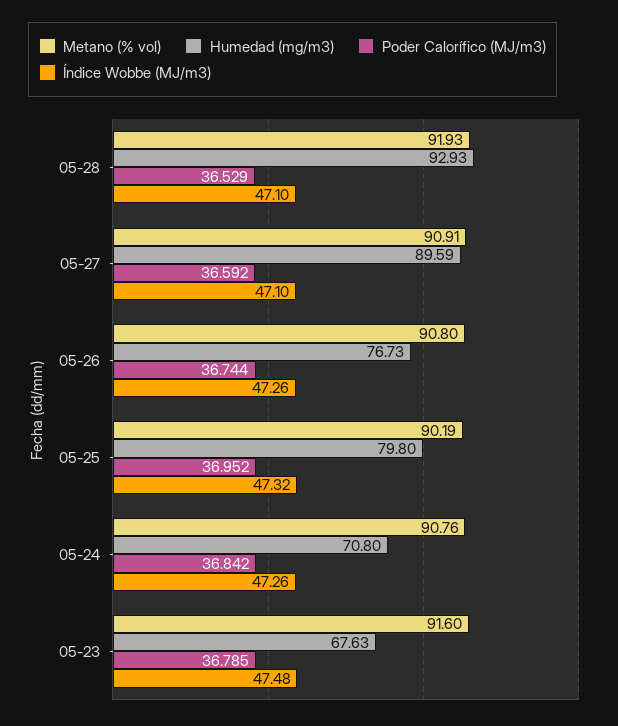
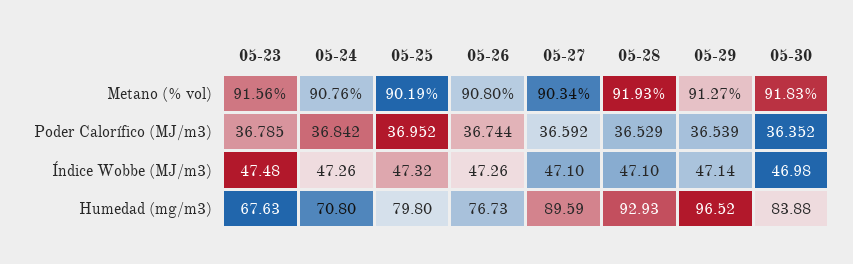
Metano (% vol), 05-27: 90.91 -> 90.34
Metano (% vol), 05-23: 91.6 -> 91.56
Metano (% vol), 05-29: none -> 91.27
Metano (% vol), 05-30: none -> 91.83
Poder Calorífico (MJ/m3), 05-29: none -> 36.539
Poder Calorífico (MJ/m3), 05-30: none -> 36.352
Índice Wobbe (MJ/m3), 05-29: none -> 47.14
Índice Wobbe (MJ/m3), 05-30: none -> 46.98
Humedad (mg/m3), 05-29: none -> 96.52
Humedad (mg/m3), 05-30: none -> 83.88

